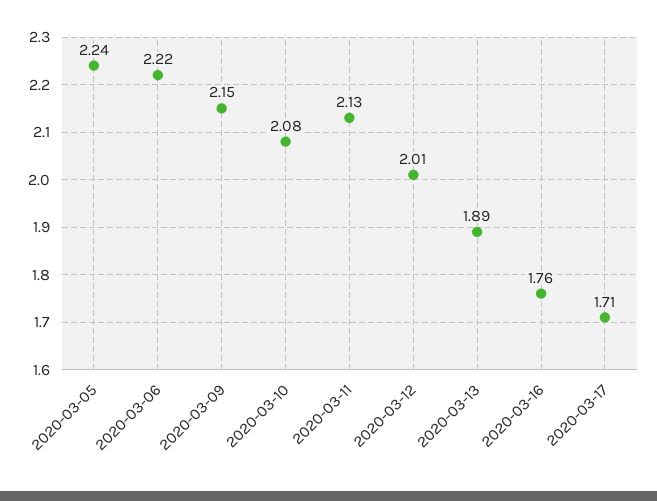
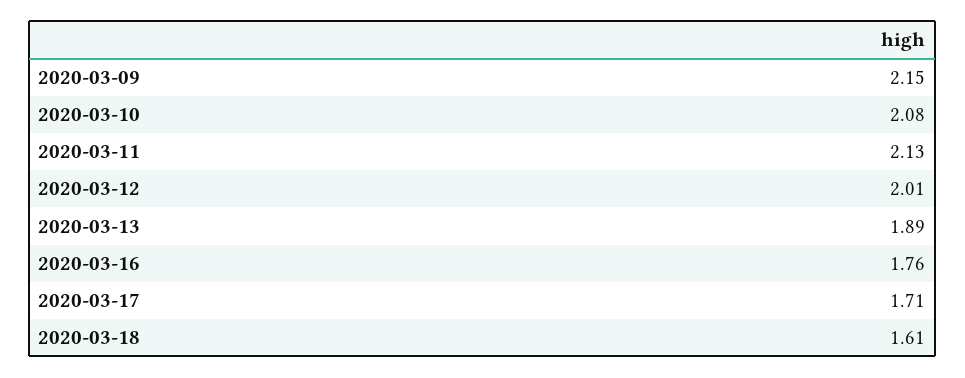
2020-03-05: 2.24 -> none
2020-03-06: 2.22 -> none
2020-03-18: none -> 1.61

